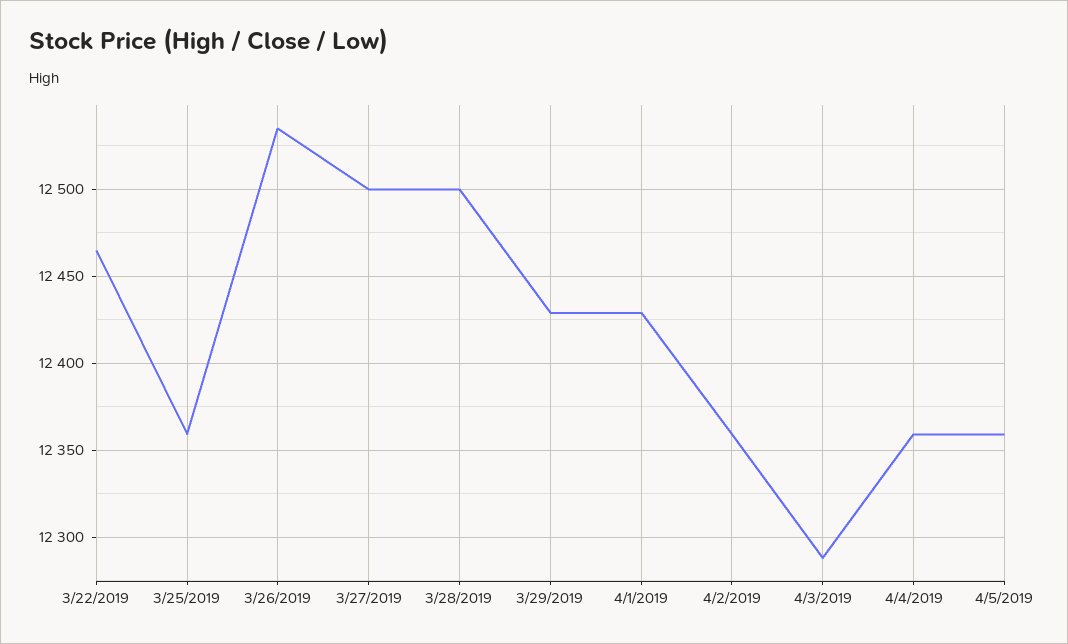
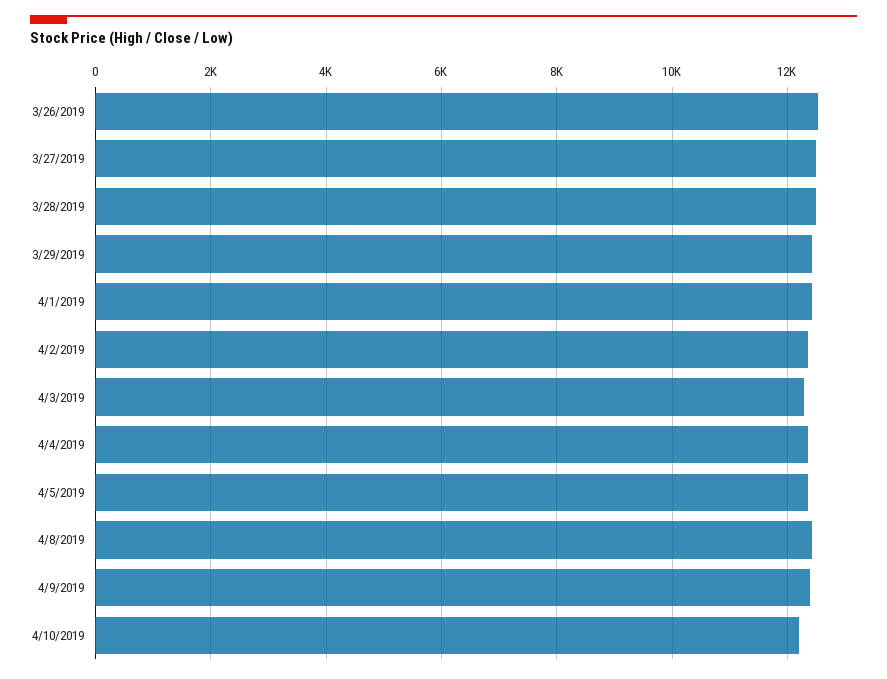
3/22/2019: 12465 -> none
3/25/2019: 12360 -> none
4/8/2019: none -> 12400
4/9/2019: none -> 12400
4/10/2019: none -> 12200

